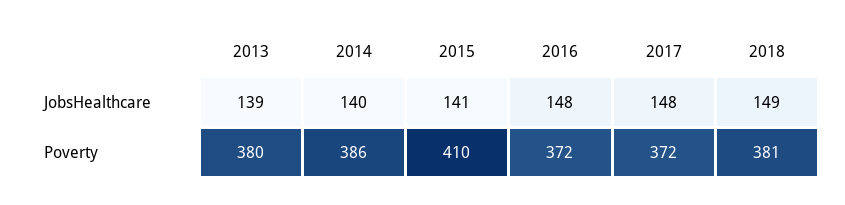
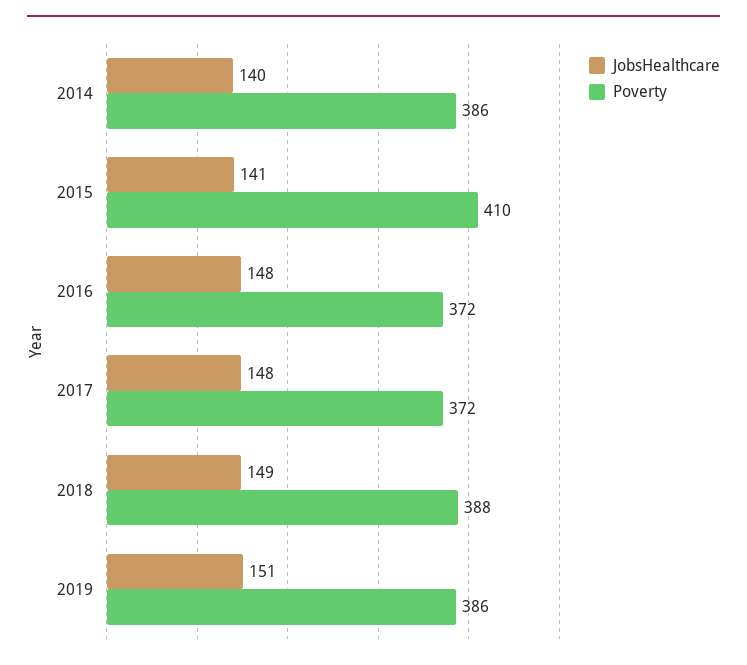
JobsHealthcare, 2013: 139 -> none
Poverty, 2013: 380 -> none
Poverty, 2018: 381 -> 388
JobsHealthcare, 2019: none -> 151
Poverty, 2019: none -> 386

